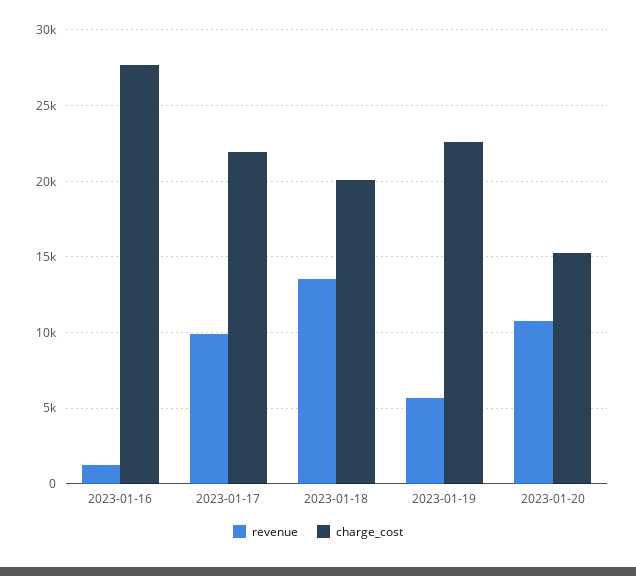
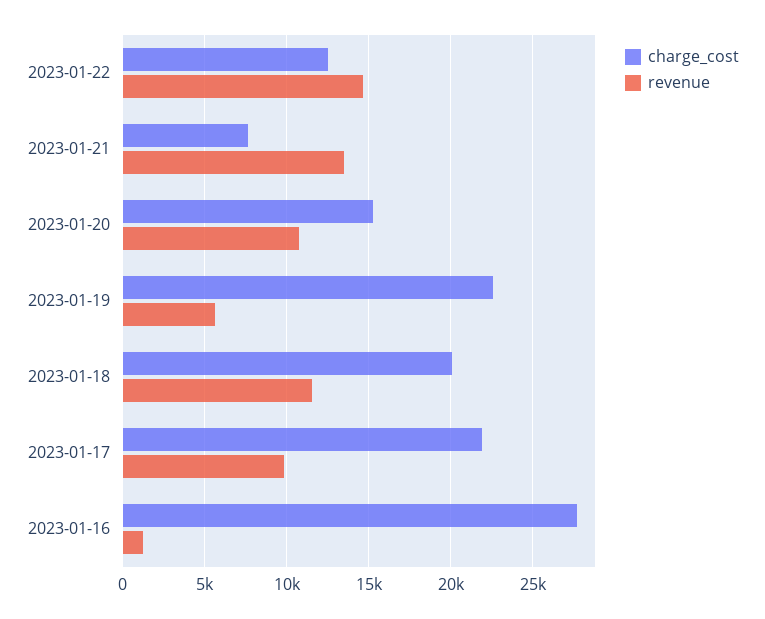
revenue, 2023-01-18: 13500 -> 11500
charge_cost, 2023-01-22: none -> 12500
revenue, 2023-01-22: none -> 14500
charge_cost, 2023-01-21: none -> 7500
revenue, 2023-01-21: none -> 13500

